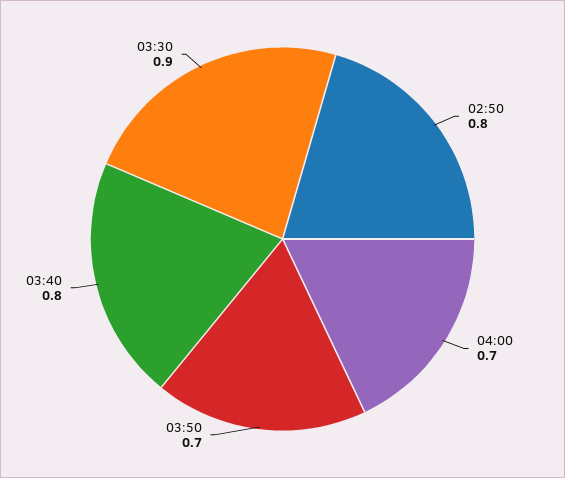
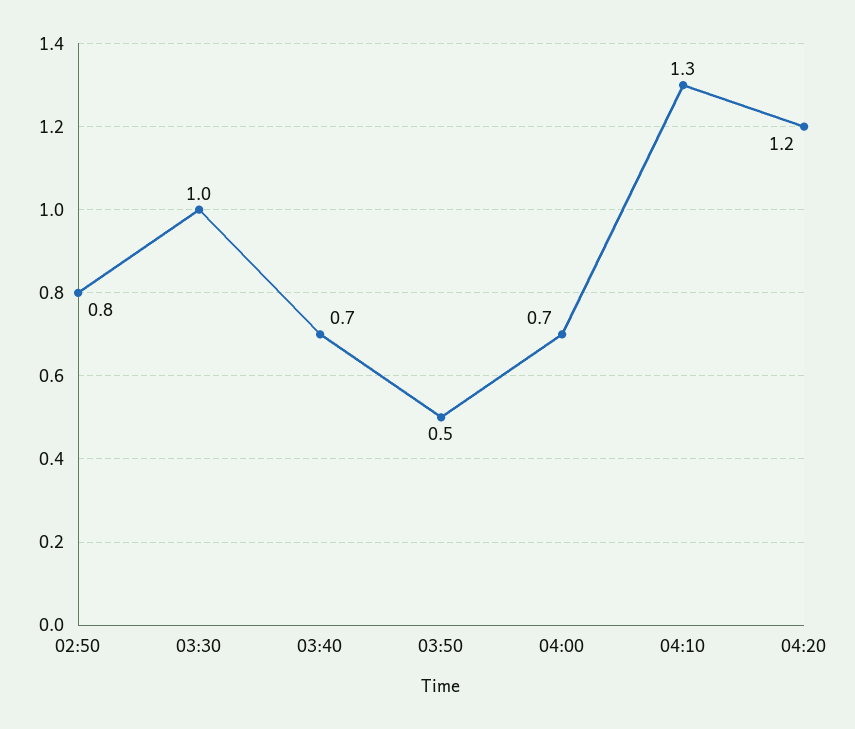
03:50: 0.7 -> 0.5
03:40: 0.8 -> 0.7
03:30: 0.9 -> 1
04:10: none -> 1.3
04:20: none -> 1.2

